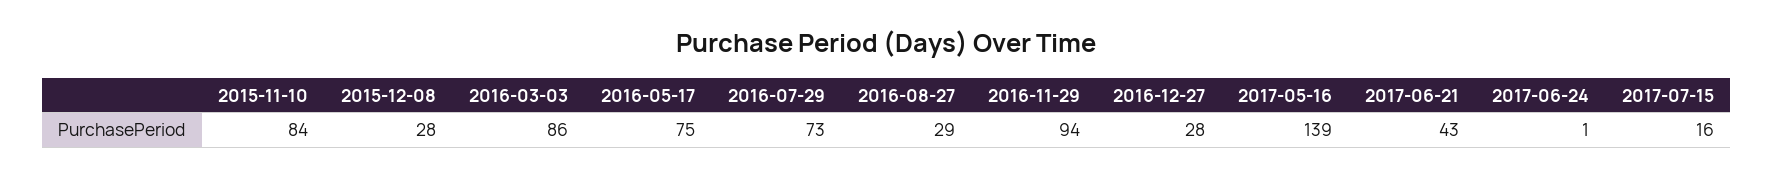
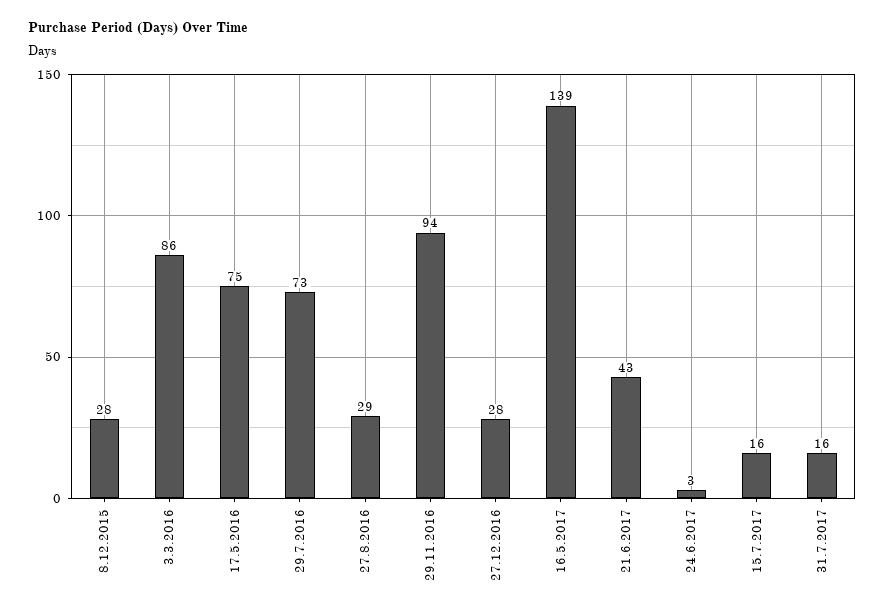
2015-11-10: 84 -> none
2017-06-24: 1 -> 3
31.7.2017: none -> 16

